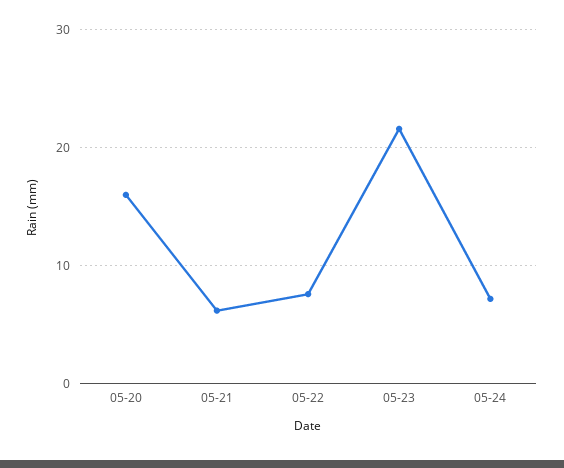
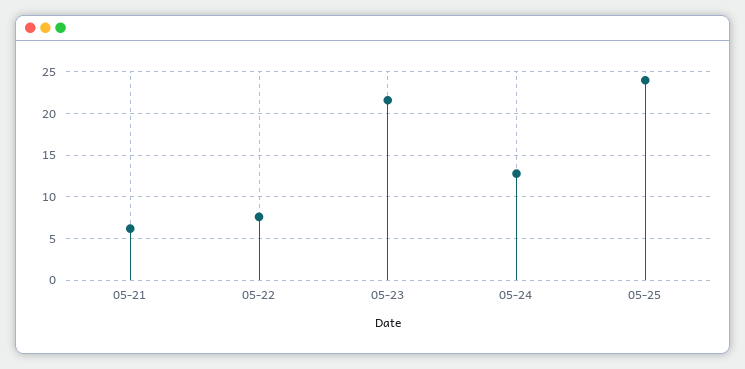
05-20: 16 -> none
05-24: 7 -> 13
05-25: none -> 24

